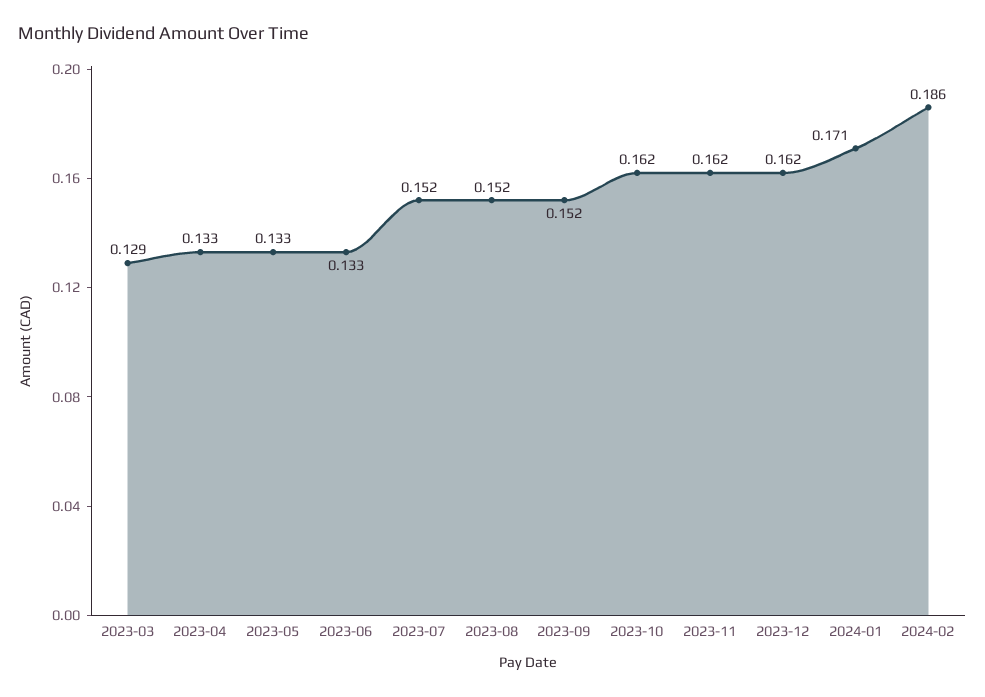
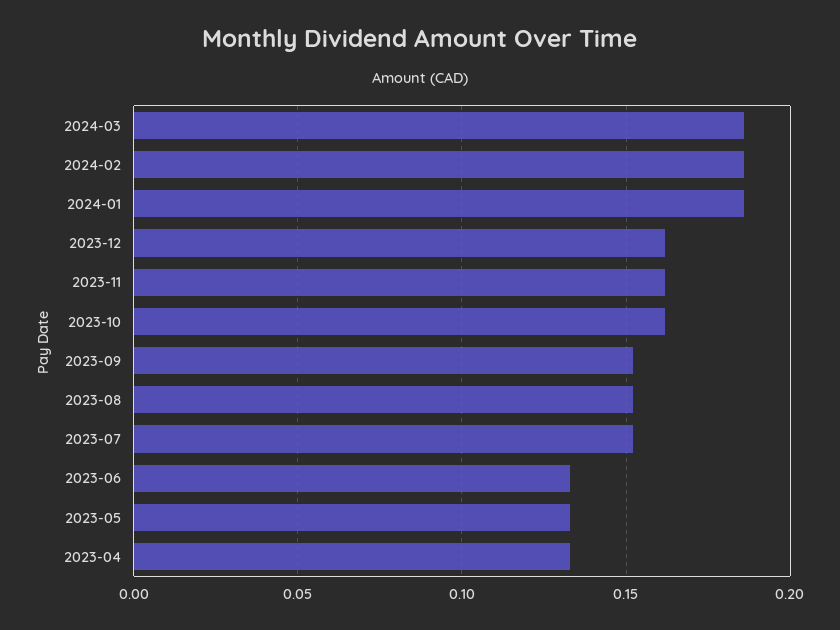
2023-03: 0.129 -> none
2024-01: 0.171 -> 0.185
2024-03: none -> 0.185

